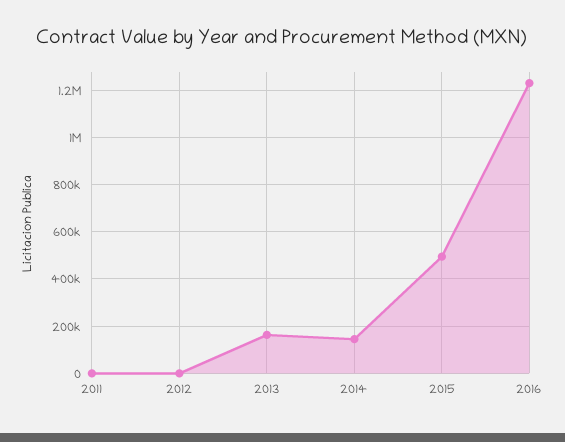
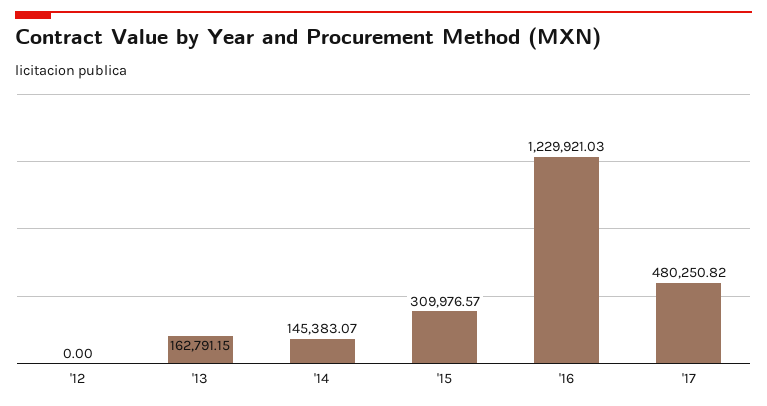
2011: 0 -> none
2015: 500000 -> 309976.57
'17: none -> 480250.82

